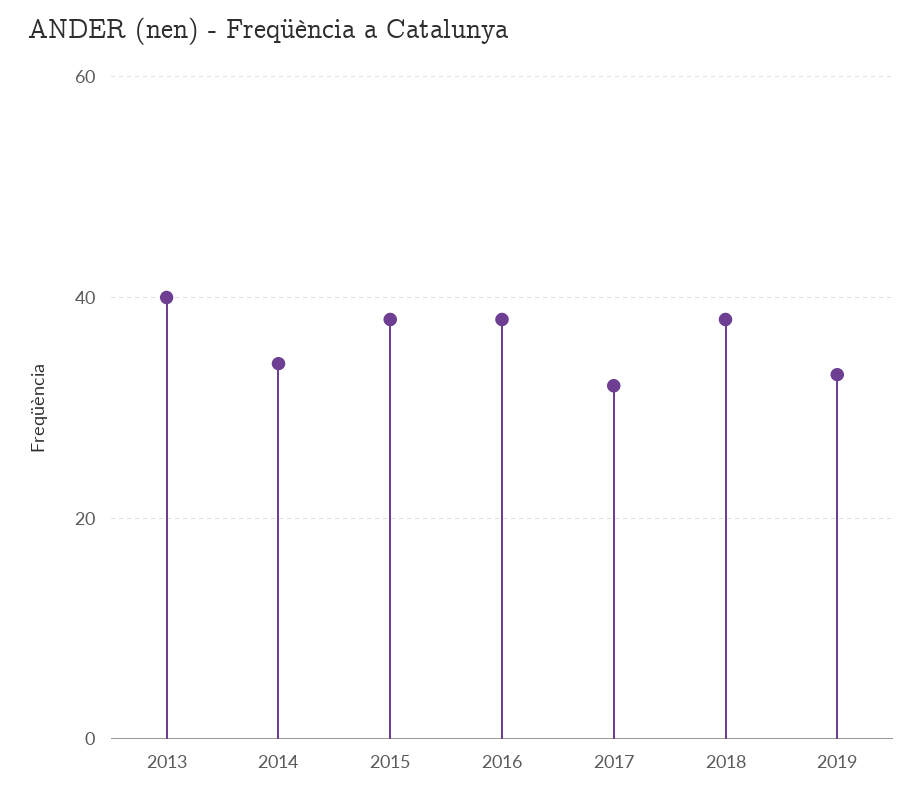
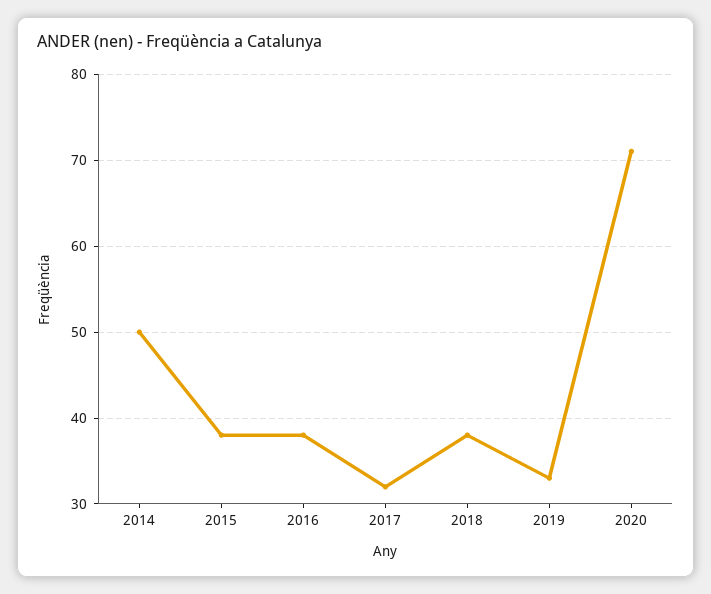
2013: 40 -> none
2014: 35 -> 50
2020: none -> 71

